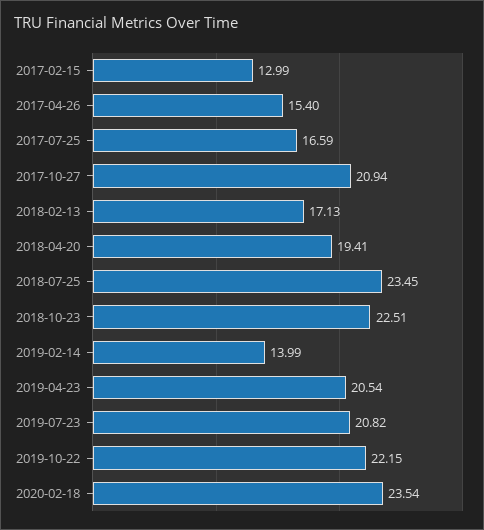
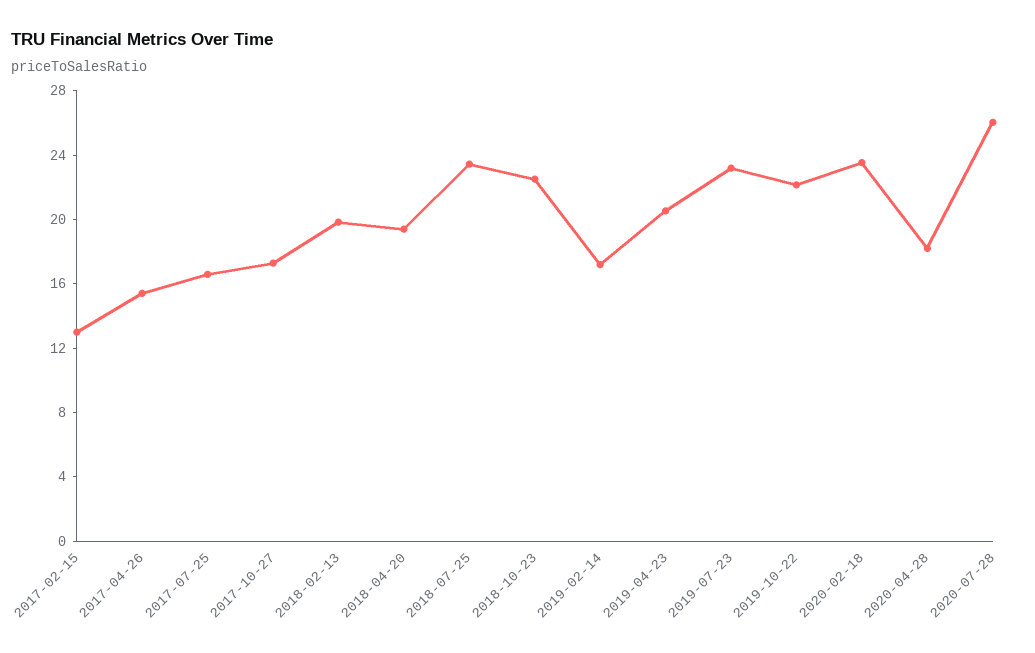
2017-10-27: 20.94 -> 17
2018-02-13: 17.13 -> 20
2019-02-14: 13.99 -> 17
2019-07-23: 20.82 -> 23
2020-04-28: none -> 18
2020-07-28: none -> 26

